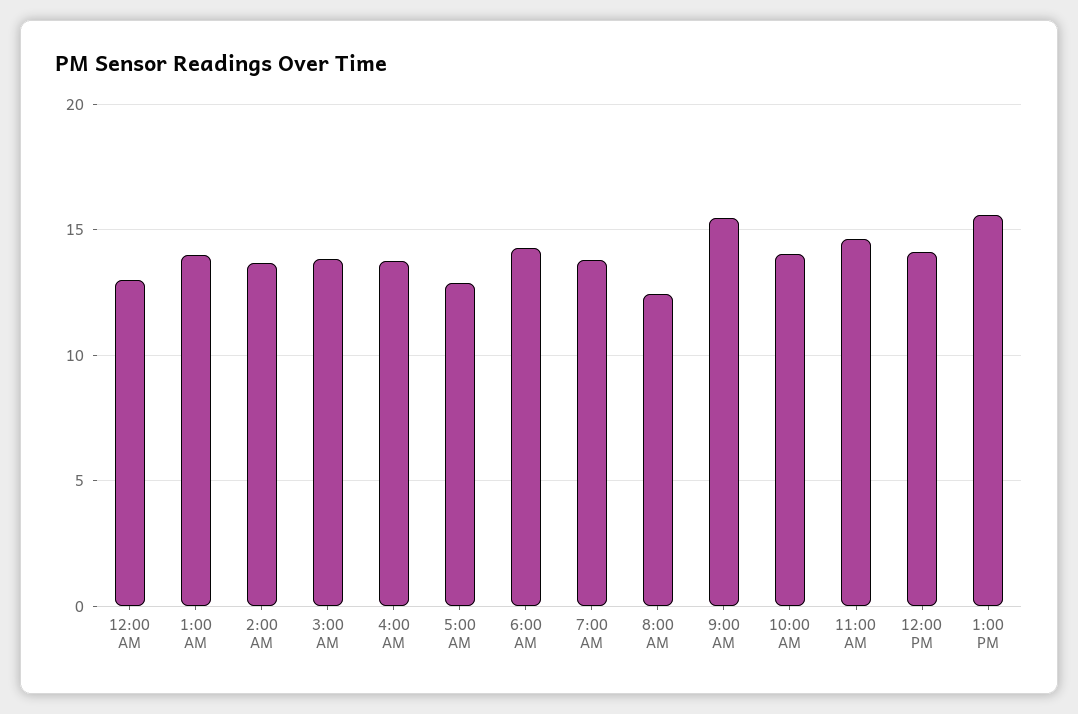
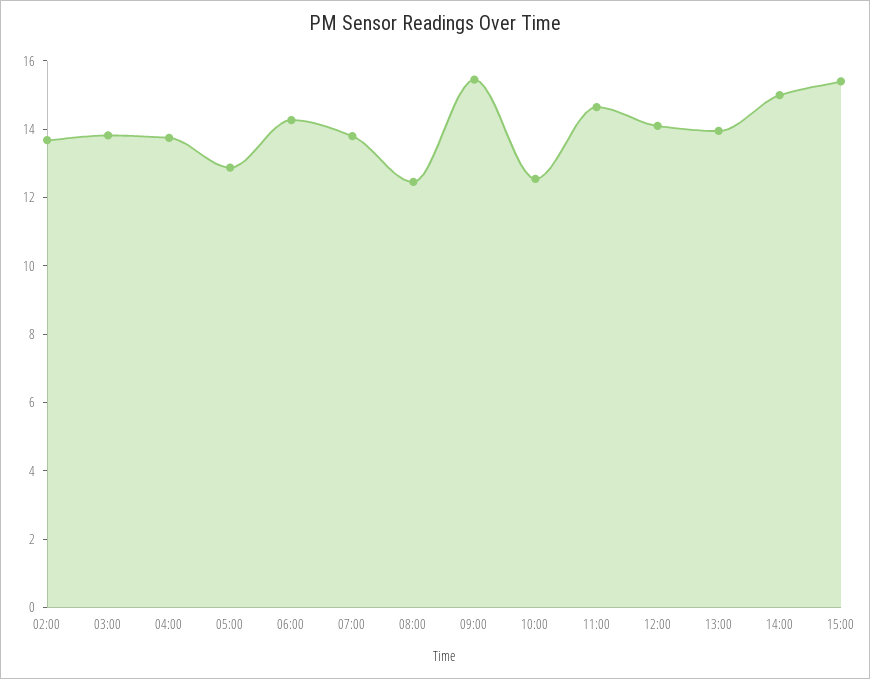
12:00 AM: 13 -> none
1:00 AM: 14 -> none
10:00 AM: 14 -> 12.5
1:00 PM: 15.5 -> 14
14:00: none -> 15
15:00: none -> 15.5

